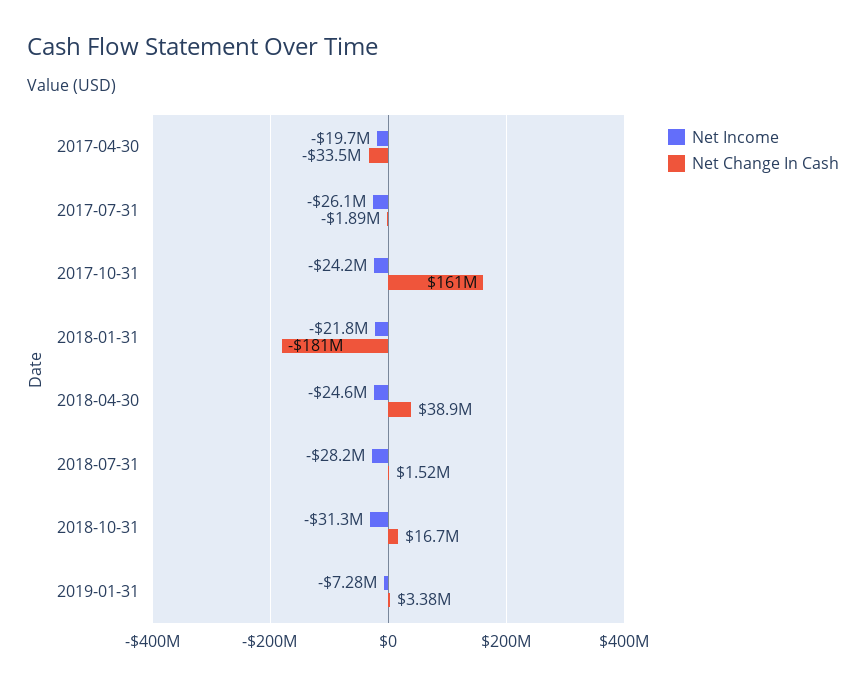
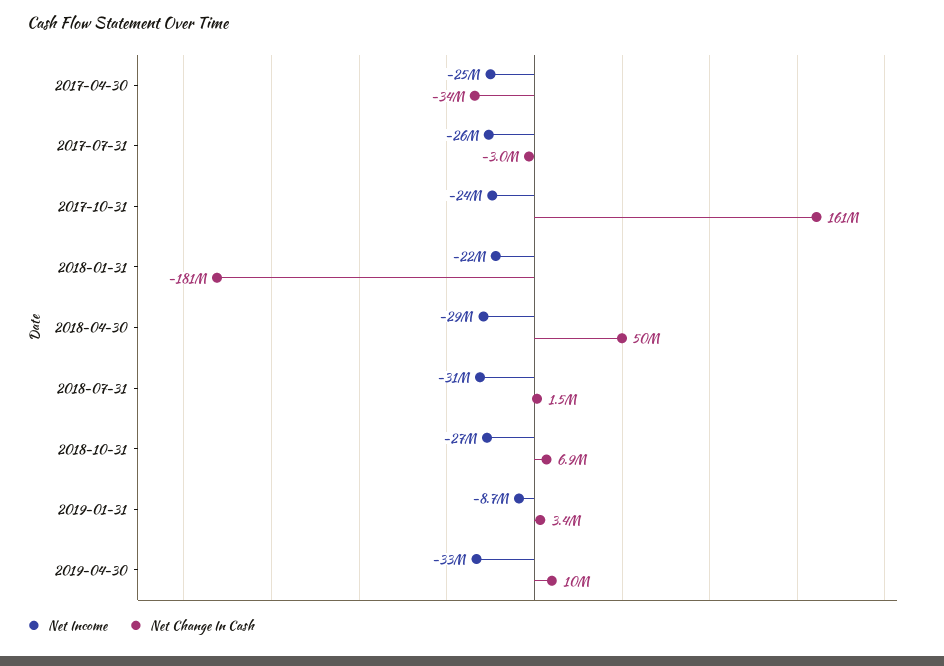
Net Income, 2017-04-30: -19700000 -> -25000000
Net Change In Cash, 2017-07-31: -1890000 -> -3000000
Net Income, 2018-04-30: -24600000 -> -29000000
Net Change In Cash, 2018-04-30: 38900000 -> 50000000
Net Income, 2018-07-31: -28200000 -> -31000000
Net Income, 2018-10-31: -31300000 -> -27000000
Net Change In Cash, 2018-10-31: 16700000 -> 6900000
Net Income, 2019-01-31: -7280000 -> -8700000
Net Income, 2019-04-30: none -> -33000000
Net Change In Cash, 2019-04-30: none -> 10000000

